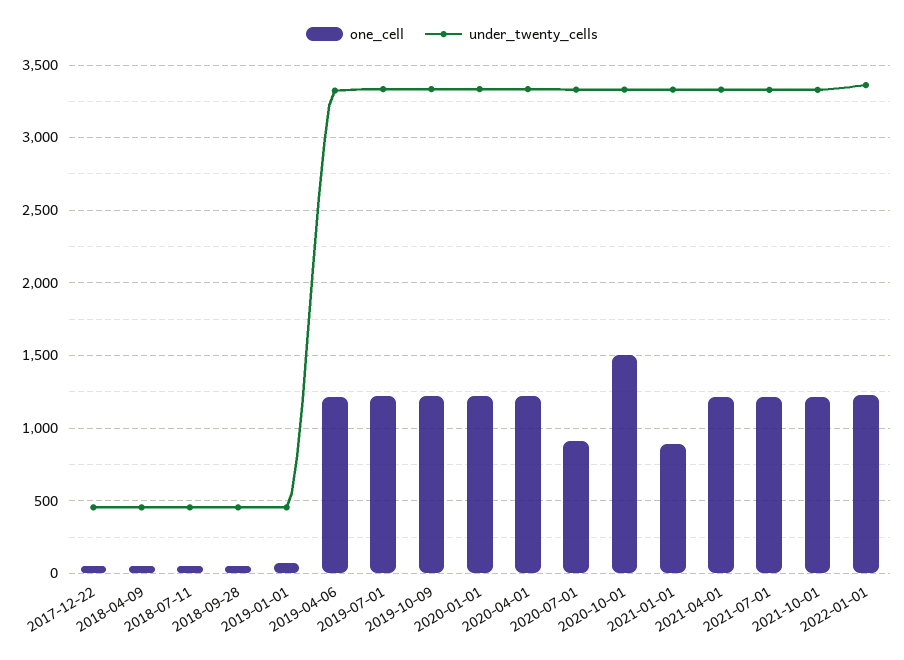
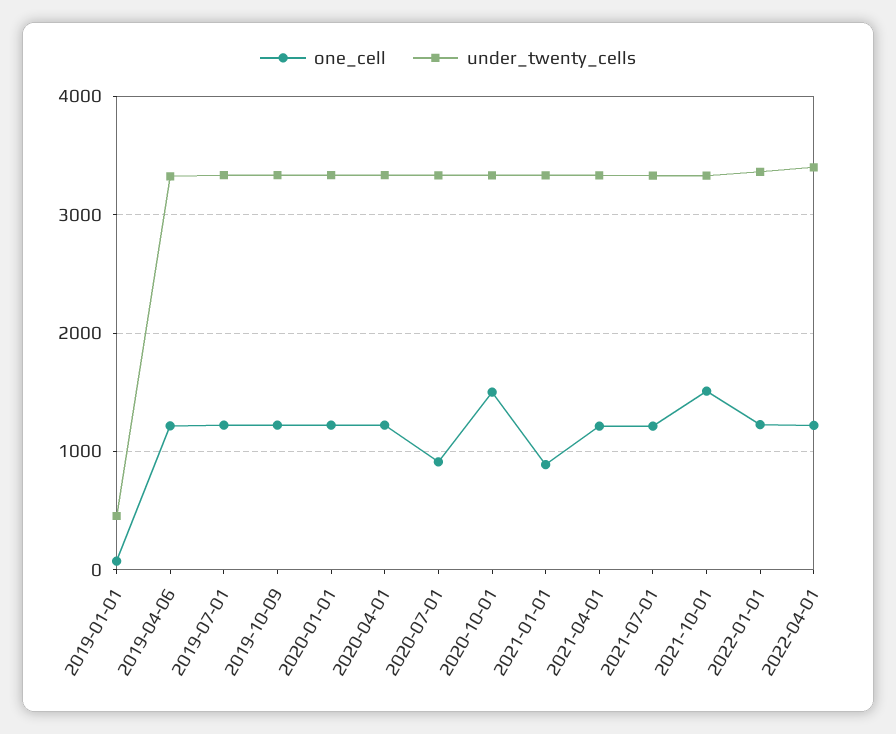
one_cell, 2017-12-22: 50 -> none
under_twenty_cells, 2017-12-22: 450 -> none
one_cell, 2018-04-09: 50 -> none
under_twenty_cells, 2018-04-09: 450 -> none
one_cell, 2018-07-11: 50 -> none
under_twenty_cells, 2018-07-11: 450 -> none
one_cell, 2018-09-28: 50 -> none
under_twenty_cells, 2018-09-28: 450 -> none
one_cell, 2021-10-01: 1200 -> 1500
one_cell, 2022-04-01: none -> 1200
under_twenty_cells, 2022-04-01: none -> 3400

